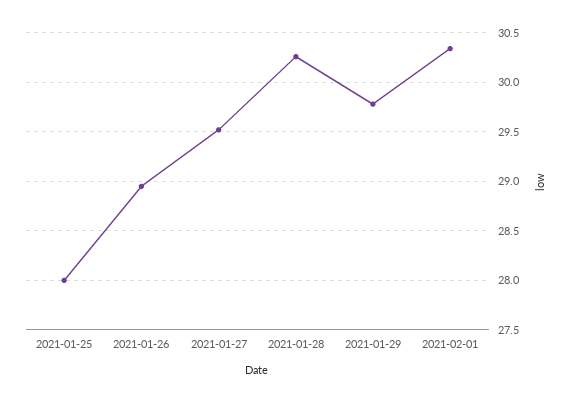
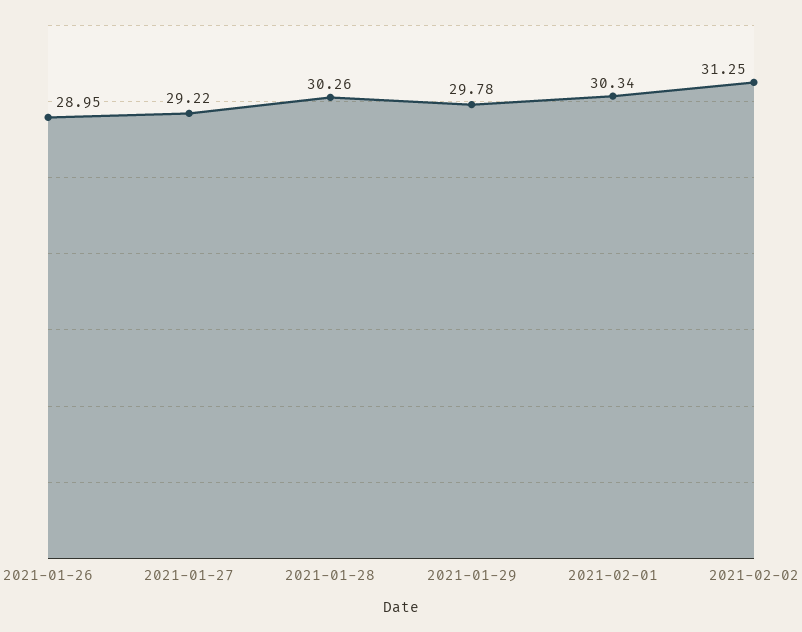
2021-01-25: 28 -> none
2021-01-27: 29.5 -> 29.22
2021-02-02: none -> 31.25

